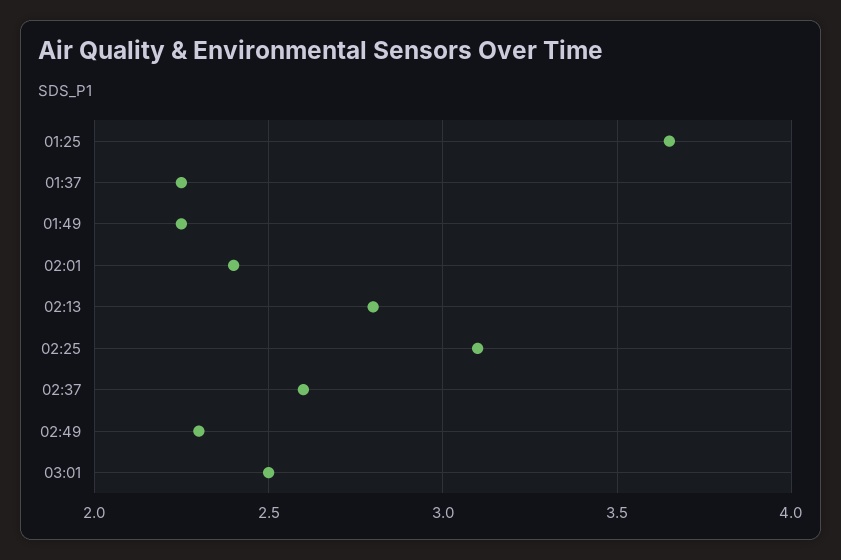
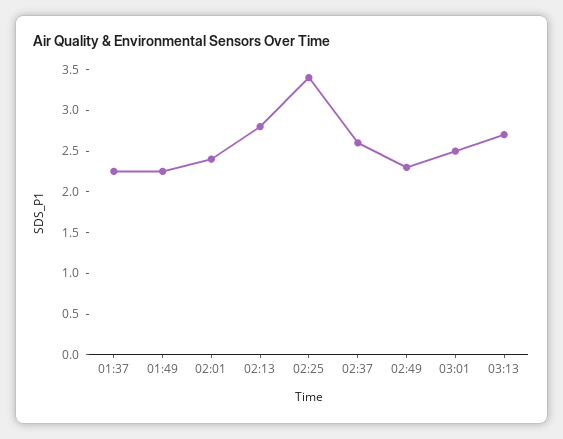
01:25: 3.65 -> none
02:25: 3.1 -> 3.4
03:13: none -> 2.7

